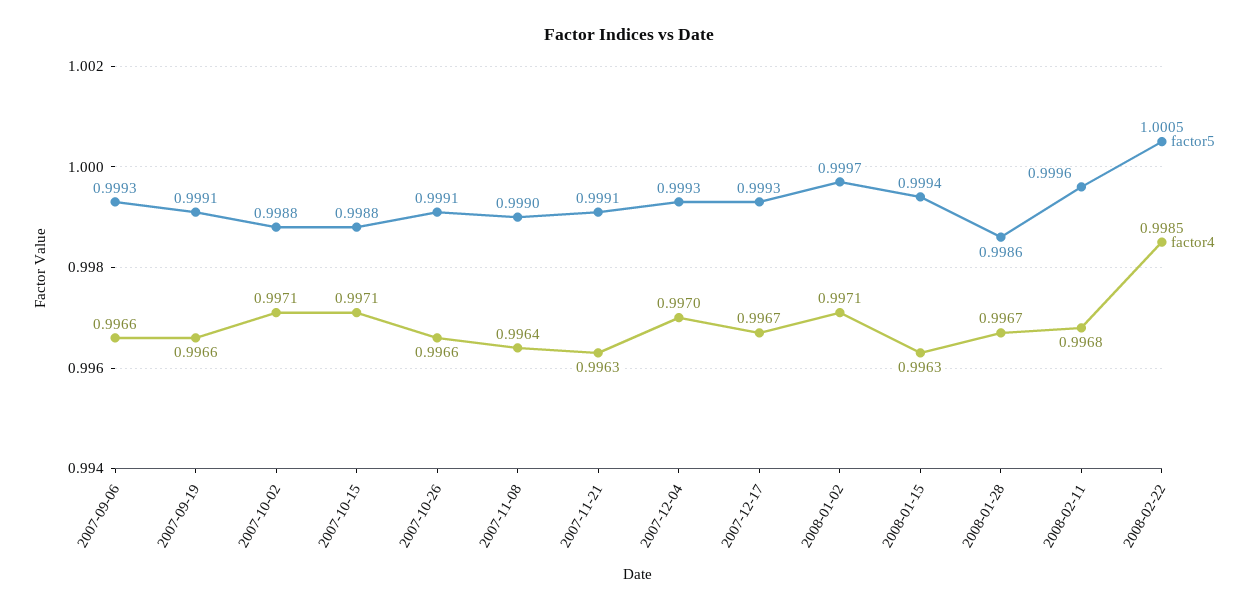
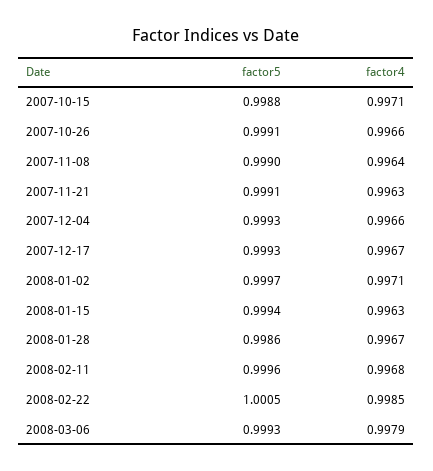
factor5, 2007-09-06: 0.9993 -> none
factor4, 2007-09-06: 0.9966 -> none
factor5, 2007-09-19: 0.9991 -> none
factor4, 2007-09-19: 0.9966 -> none
factor5, 2007-10-02: 0.9988 -> none
factor4, 2007-10-02: 0.9971 -> none
factor4, 2007-12-04: 0.997 -> 0.9966
factor5, 2008-03-06: none -> 0.9993
factor4, 2008-03-06: none -> 0.9979

